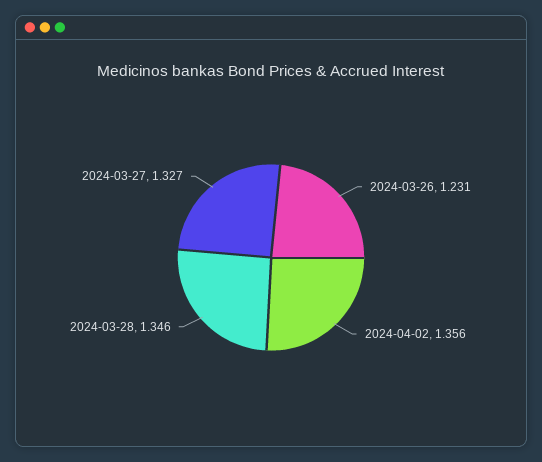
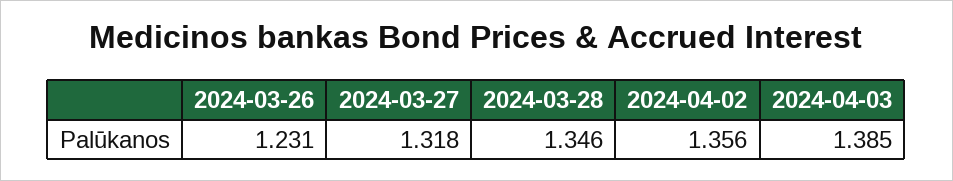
2024-03-27: 1.327 -> 1.318
2024-04-03: none -> 1.385

